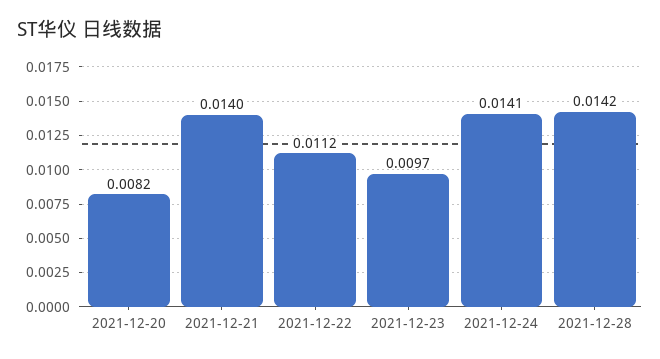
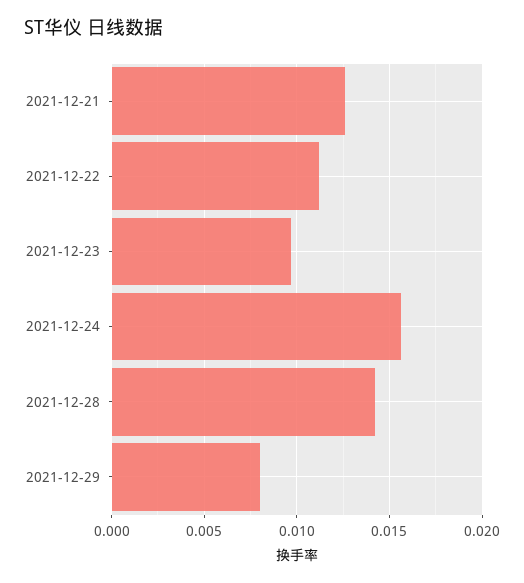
2021-12-20: 0.0082 -> none
2021-12-21: 0.014 -> 0.0125
2021-12-24: 0.0141 -> 0.0155
2021-12-29: none -> 0.008

